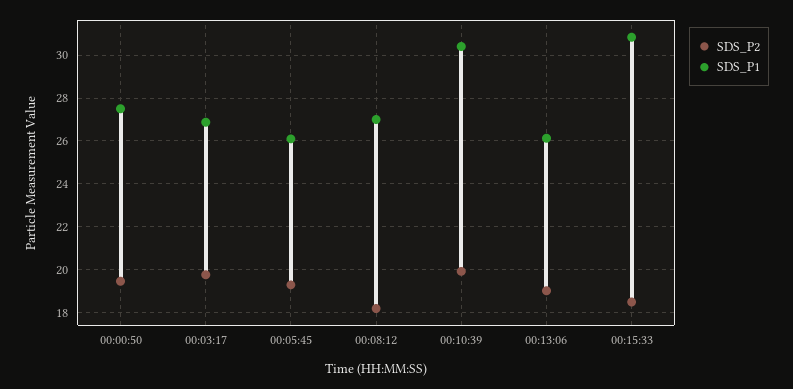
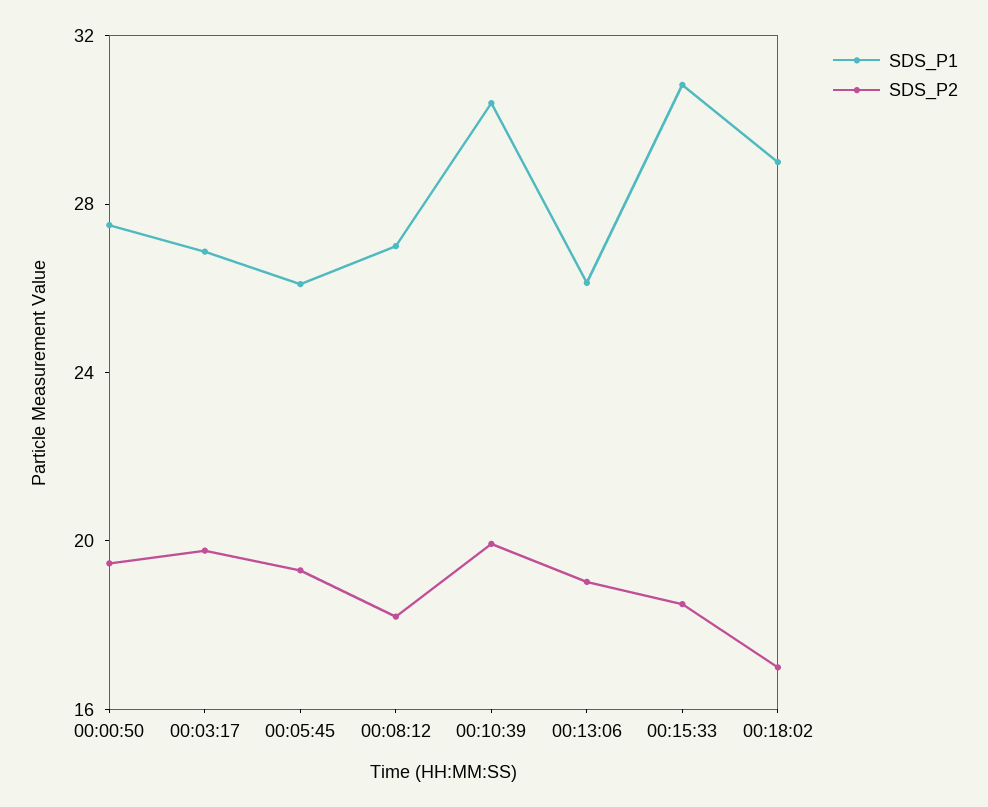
SDS_P1, 00:18:02: none -> 29
SDS_P2, 00:18:02: none -> 17

